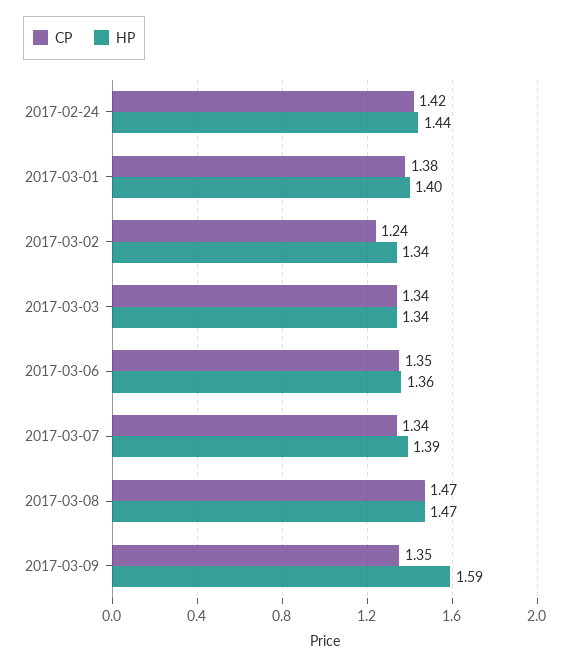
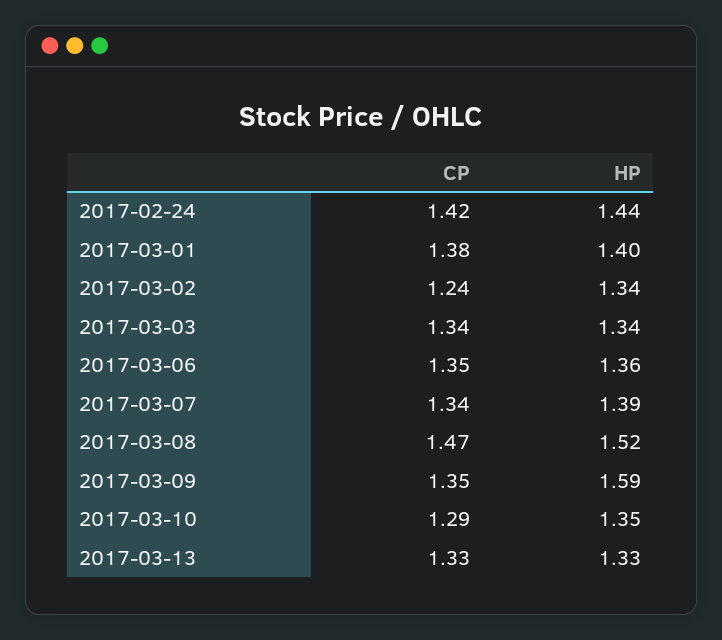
HP, 2017-03-08: 1.47 -> 1.52
CP, 2017-03-10: none -> 1.29
HP, 2017-03-10: none -> 1.35
CP, 2017-03-13: none -> 1.33
HP, 2017-03-13: none -> 1.33

